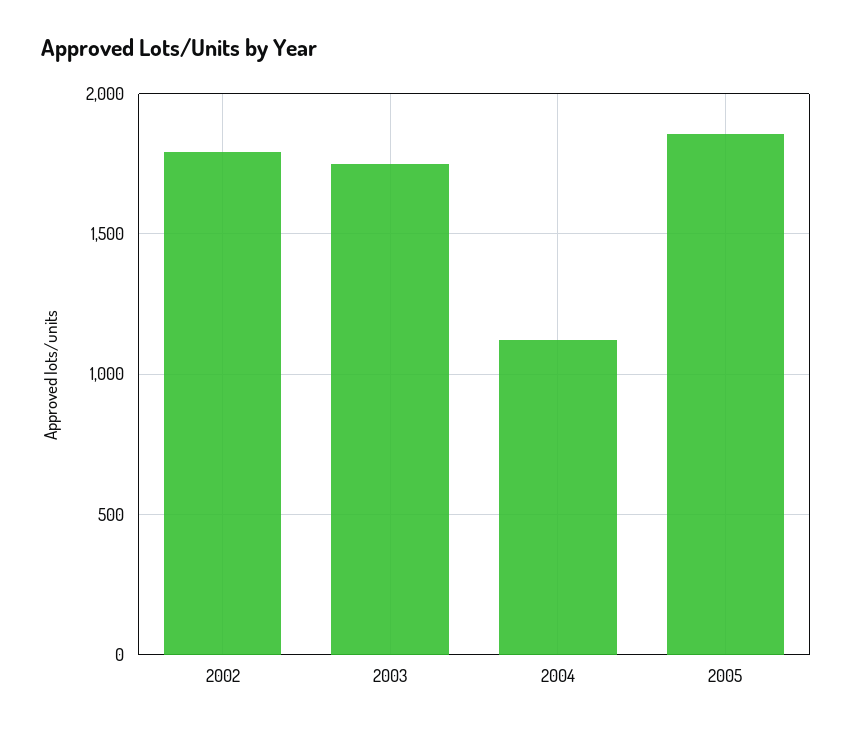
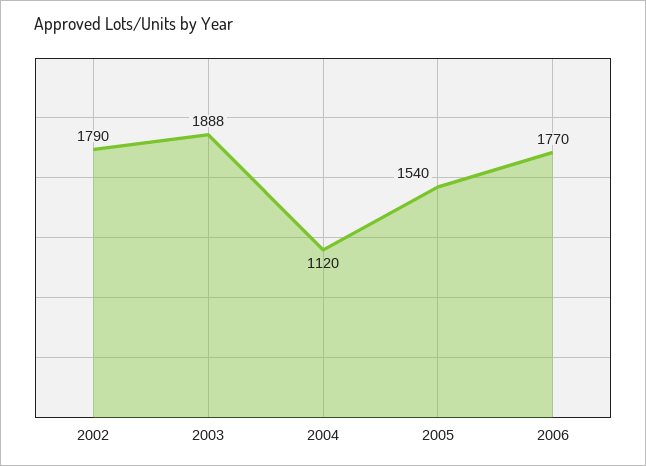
2003: 1750 -> 1888
2005: 1850 -> 1540
2006: none -> 1770

